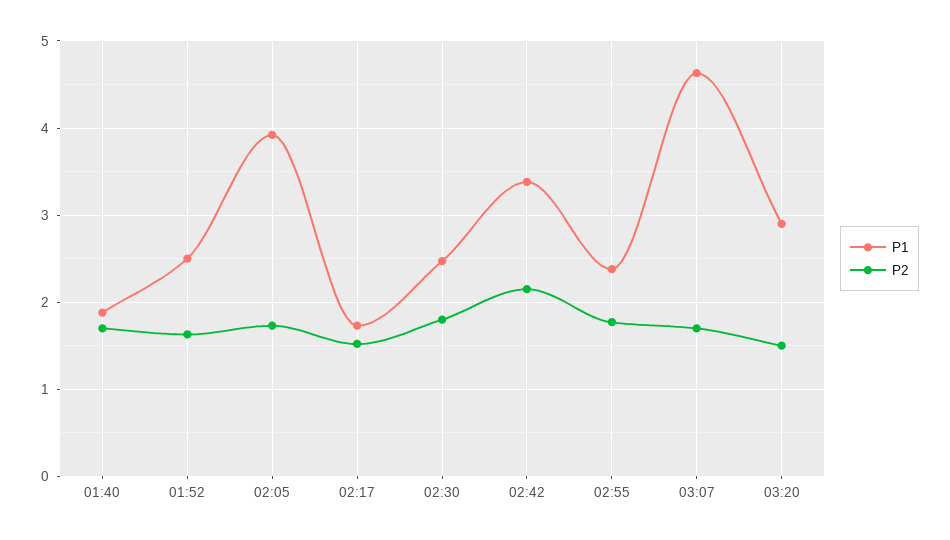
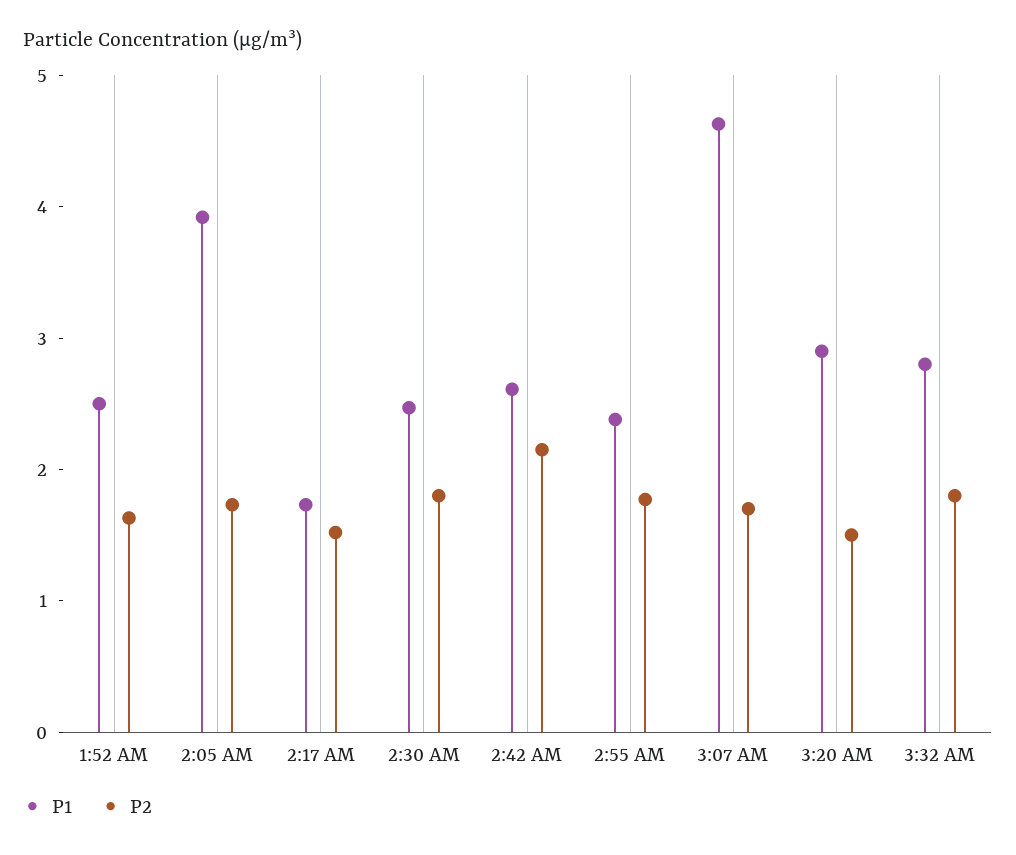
P1, 01:40: 1.9 -> none
P2, 01:40: 1.7 -> none
P1, 02:42: 3.4 -> 2.6
P1, 3:32 AM: none -> 2.8
P2, 3:32 AM: none -> 1.8

